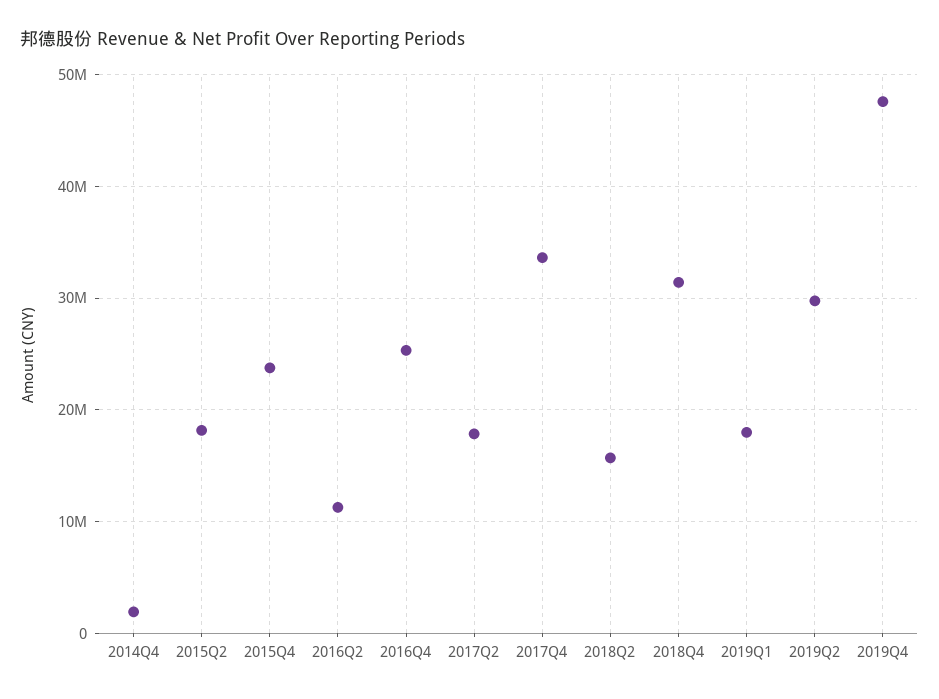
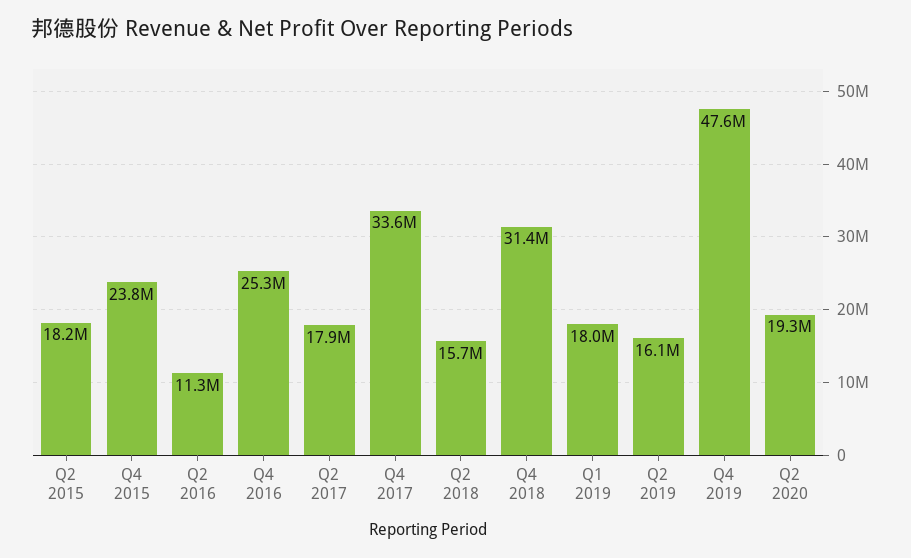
2014Q4: 2000000 -> none
2019Q2: 30000000 -> 16100000
Q2 2020: none -> 19300000

